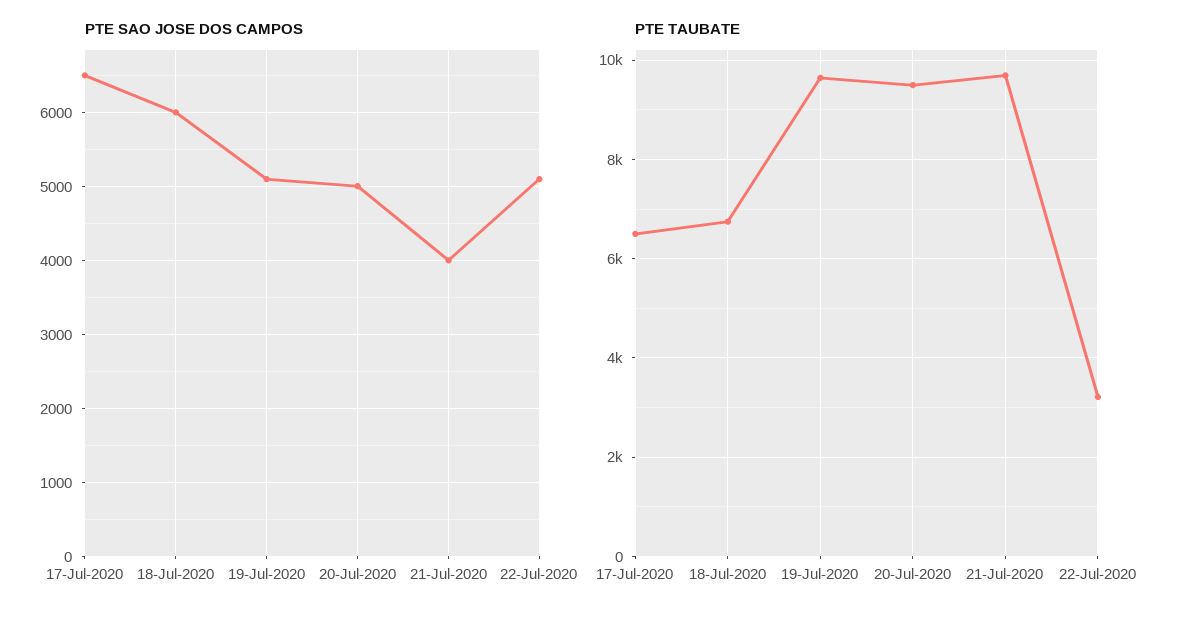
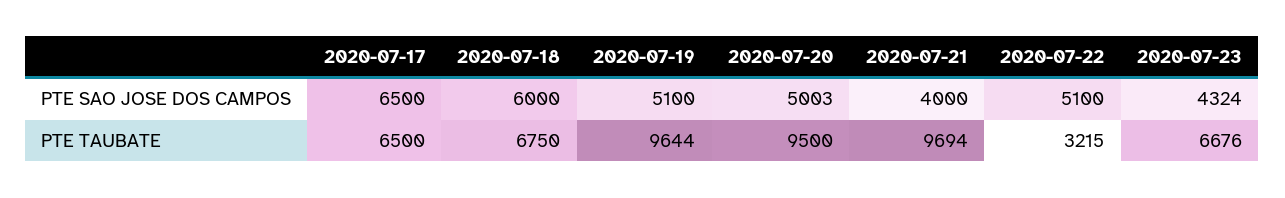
PTE SAO JOSE DOS CAMPOS, 2020-07-23: none -> 4324
PTE TAUBATE, 2020-07-23: none -> 6676

